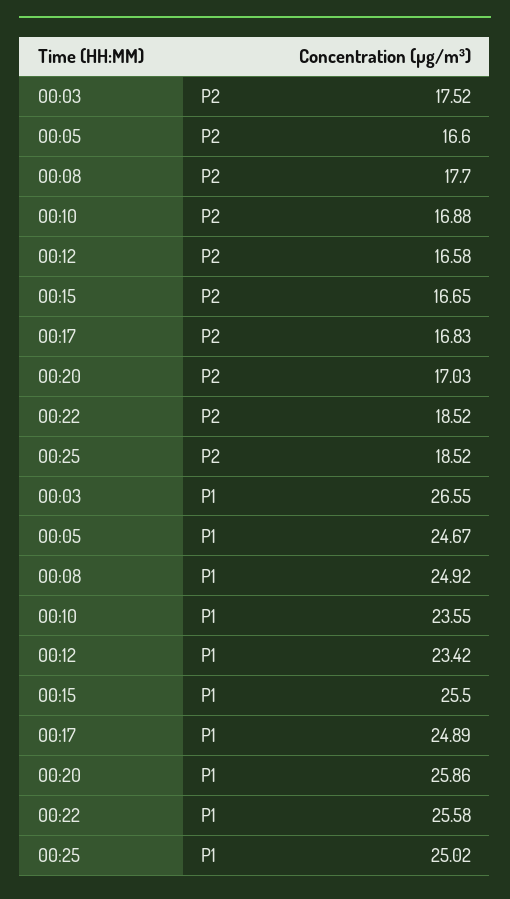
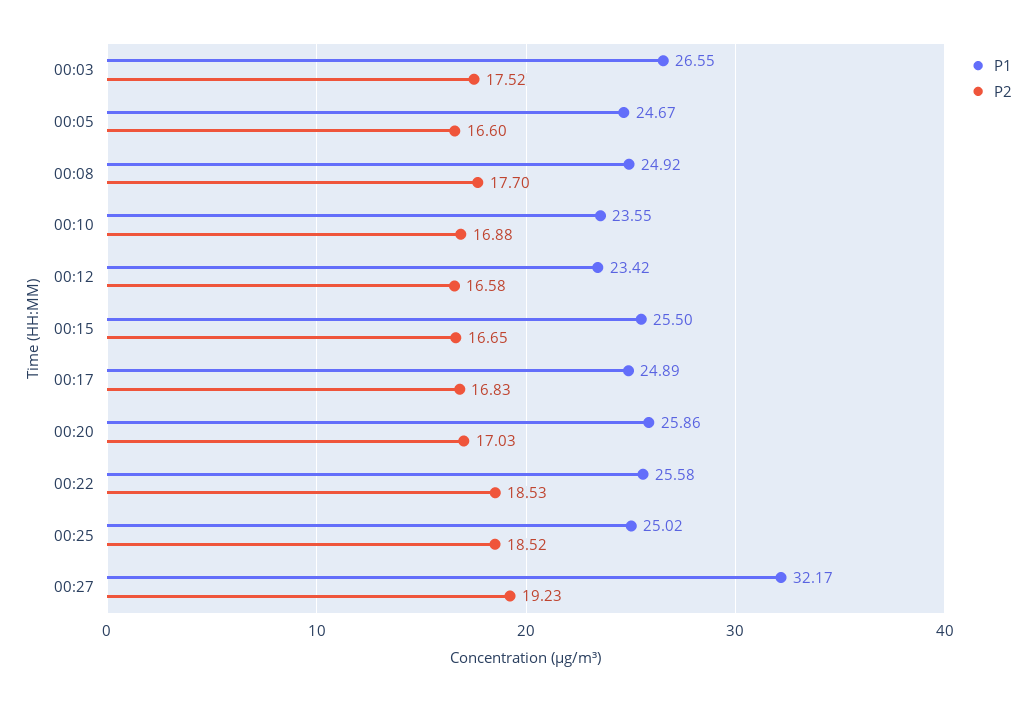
P2, 00:22: 18.52 -> 18.53
P1, 00:27: none -> 32.17
P2, 00:27: none -> 19.23

